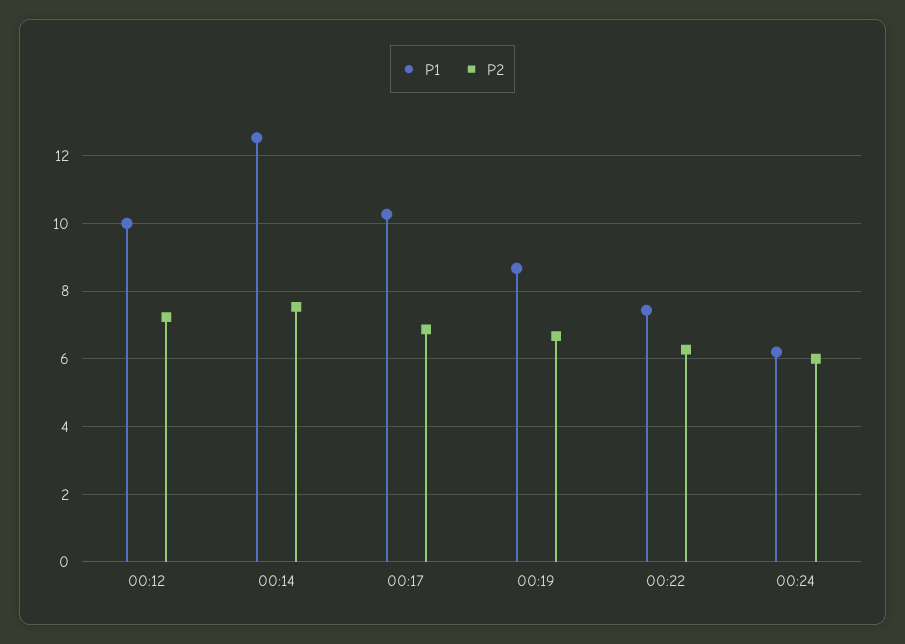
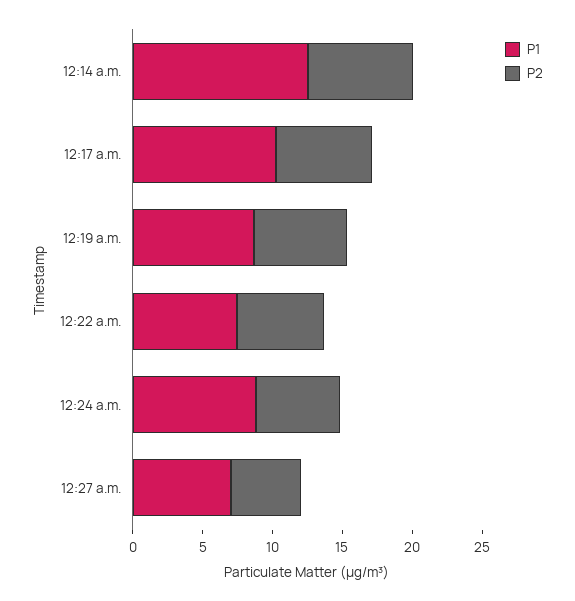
P1, 00:12: 10 -> none
P2, 00:12: 7.2 -> none
P1, 00:24: 6.2 -> 9
P1, 12:27 a.m.: none -> 7
P2, 12:27 a.m.: none -> 5

